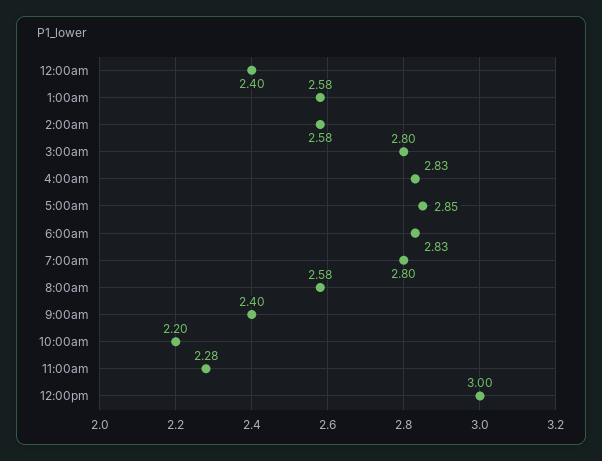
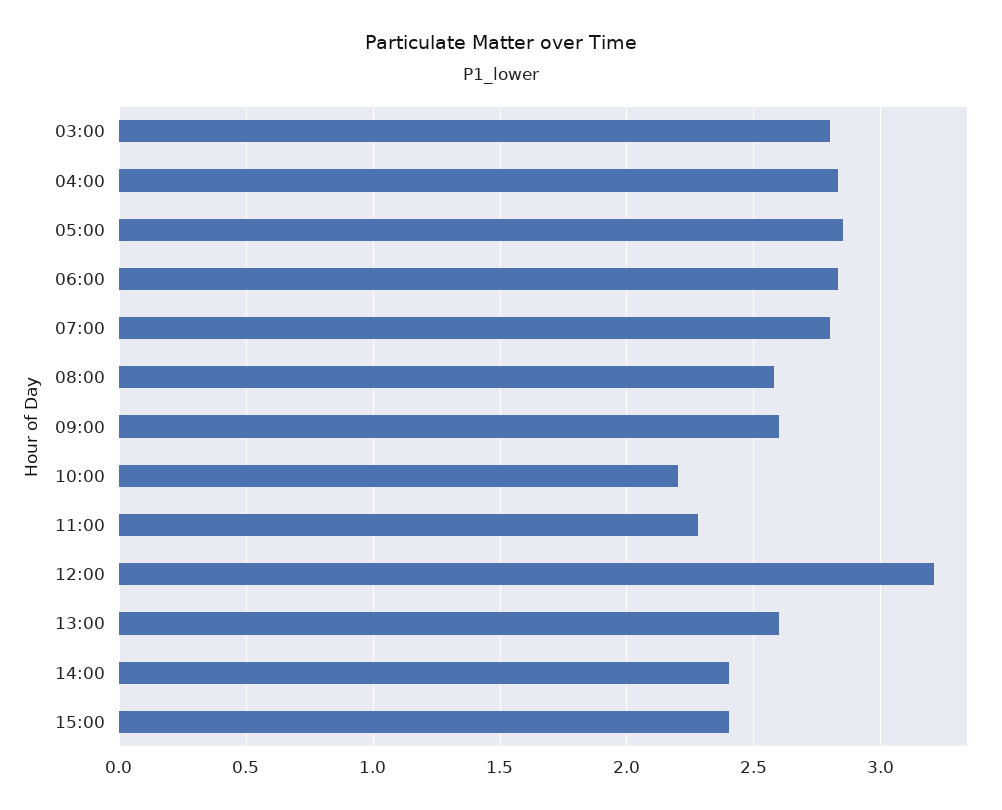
12:00am: 2.4 -> none
1:00am: 2.58 -> none
2:00am: 2.58 -> none
9:00am: 2.4 -> 2.6
12:00pm: 3 -> 3.2
13:00: none -> 2.6
14:00: none -> 2.4
15:00: none -> 2.4

